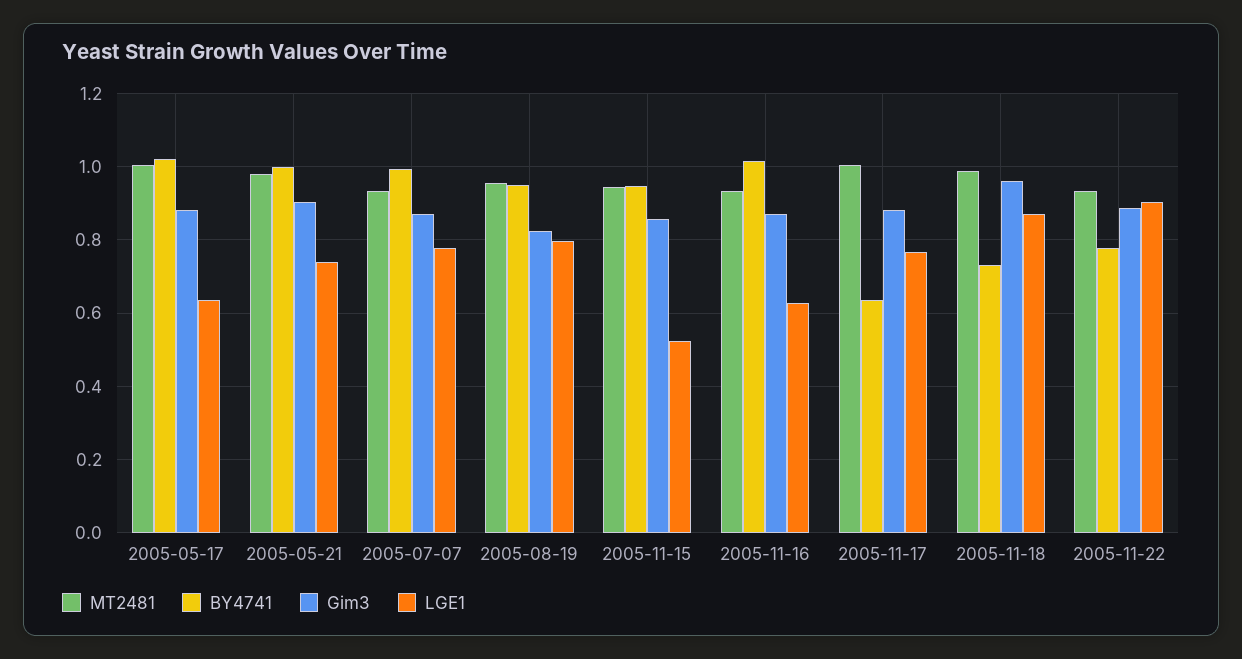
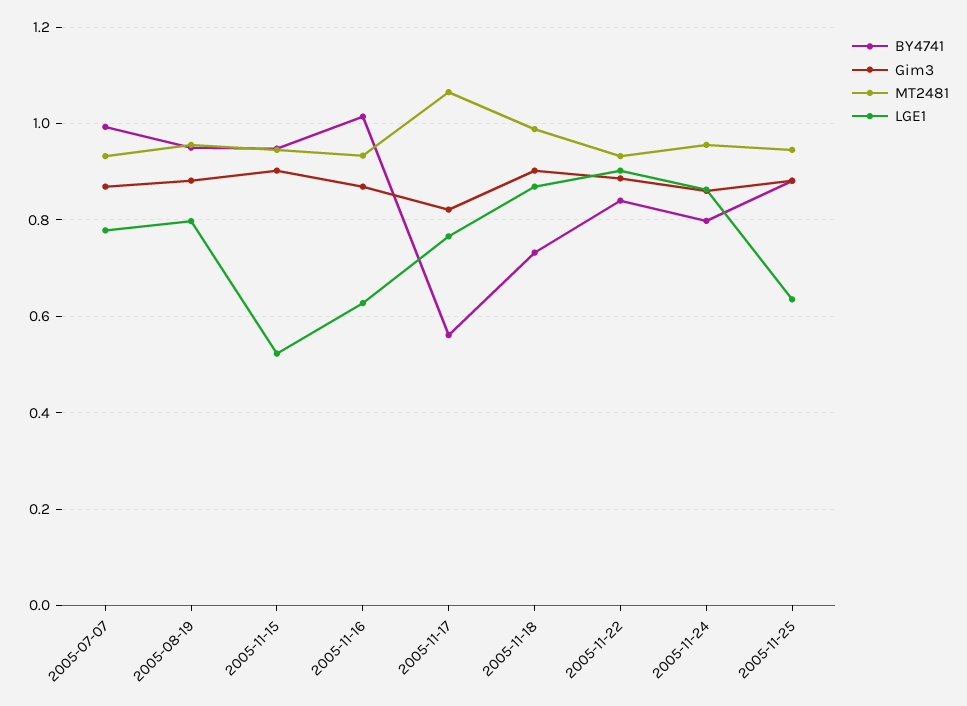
MT2481, 2005-05-17: 1 -> none
BY4741, 2005-05-17: 1.02 -> none
Gim3, 2005-05-17: 0.88 -> none
LGE1, 2005-05-17: 0.64 -> none
MT2481, 2005-05-21: 0.98 -> none
BY4741, 2005-05-21: 1 -> none
Gim3, 2005-05-21: 0.9 -> none
LGE1, 2005-05-21: 0.74 -> none
Gim3, 2005-08-19: 0.82 -> 0.88
Gim3, 2005-11-15: 0.86 -> 0.9
MT2481, 2005-11-17: 1 -> 1.06
BY4741, 2005-11-17: 0.64 -> 0.56
Gim3, 2005-11-17: 0.88 -> 0.82
Gim3, 2005-11-18: 0.96 -> 0.9
BY4741, 2005-11-22: 0.78 -> 0.84
BY4741, 2005-11-24: none -> 0.8
Gim3, 2005-11-24: none -> 0.86
MT2481, 2005-11-24: none -> 0.96
LGE1, 2005-11-24: none -> 0.86
BY4741, 2005-11-25: none -> 0.88
Gim3, 2005-11-25: none -> 0.88
MT2481, 2005-11-25: none -> 0.94
LGE1, 2005-11-25: none -> 0.64

